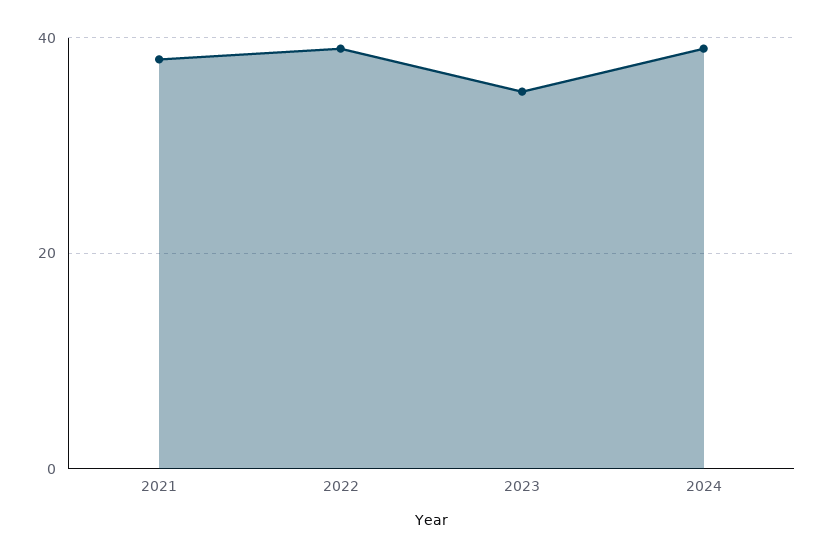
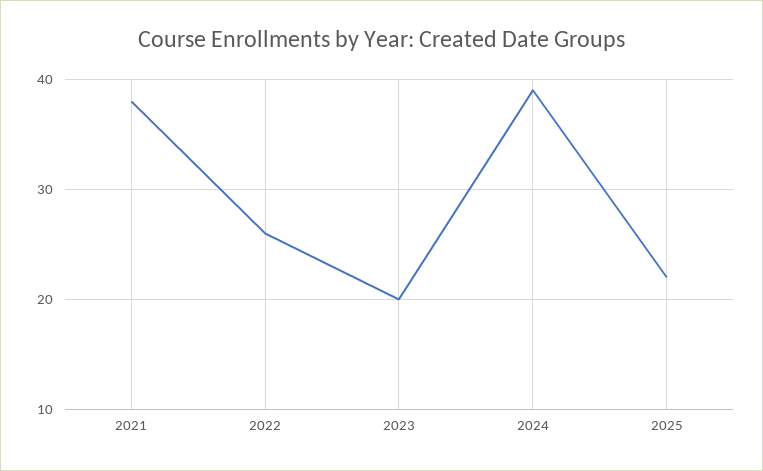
2022: 40 -> 26
2023: 35 -> 20
2025: none -> 22

